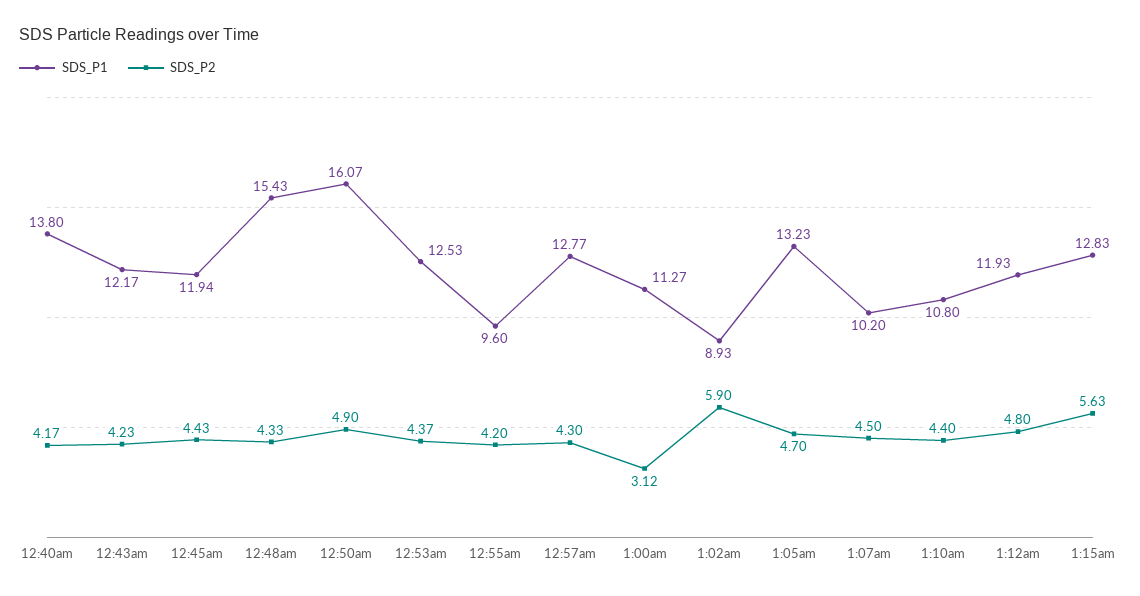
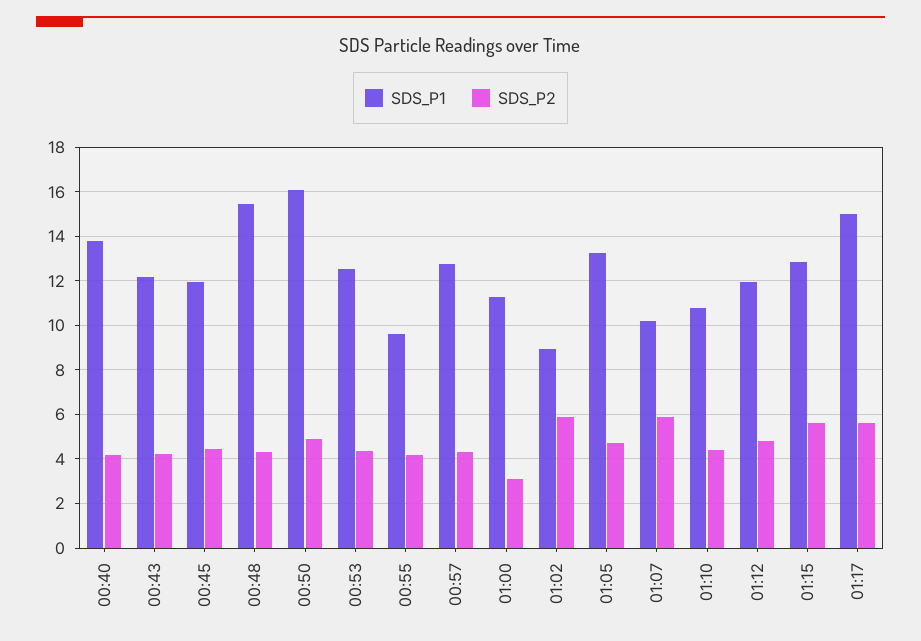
SDS_P2, 1:07am: 4.5 -> 6
SDS_P1, 01:17: none -> 15
SDS_P2, 01:17: none -> 5.5

